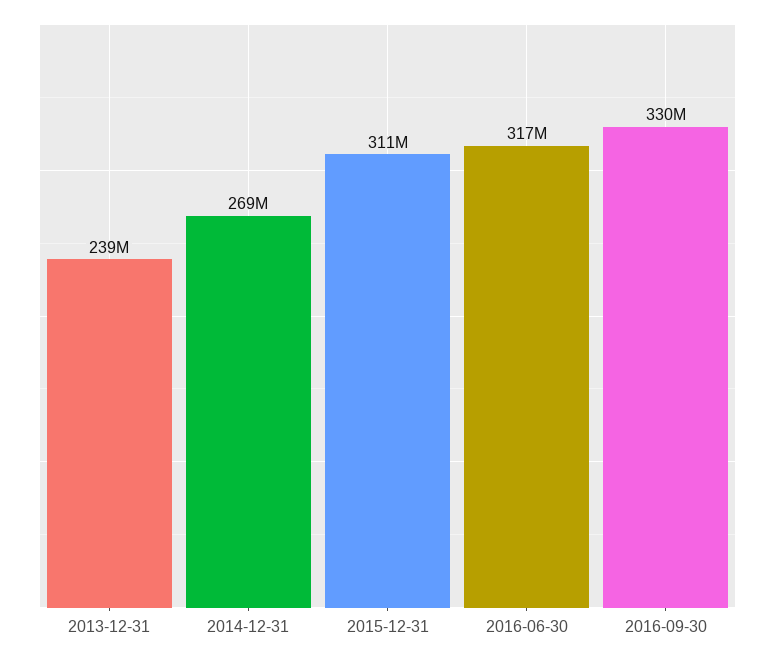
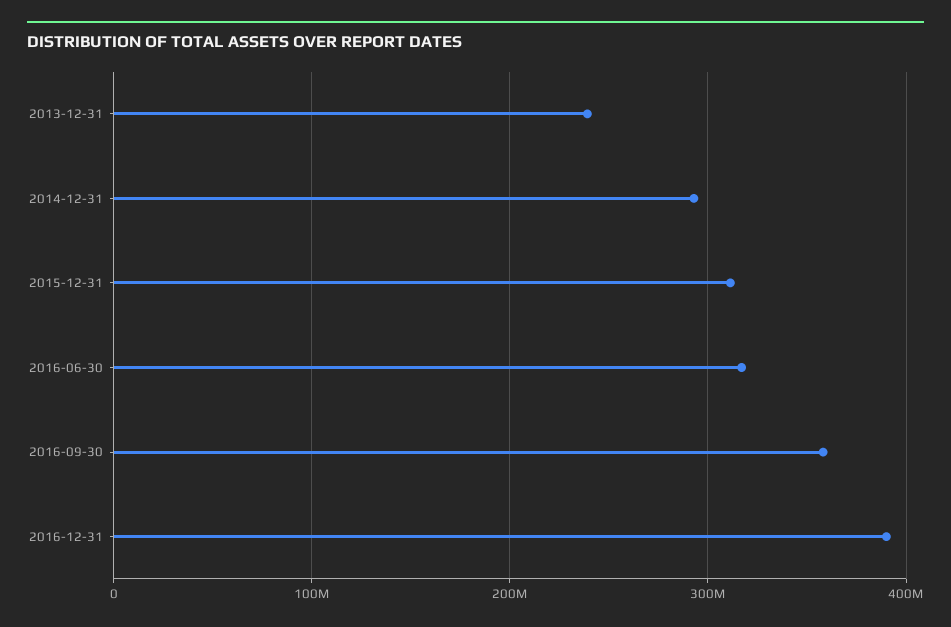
2014-12-31: 269000000 -> 290000000
2016-09-30: 330000000 -> 360000000
2016-12-31: none -> 390000000

